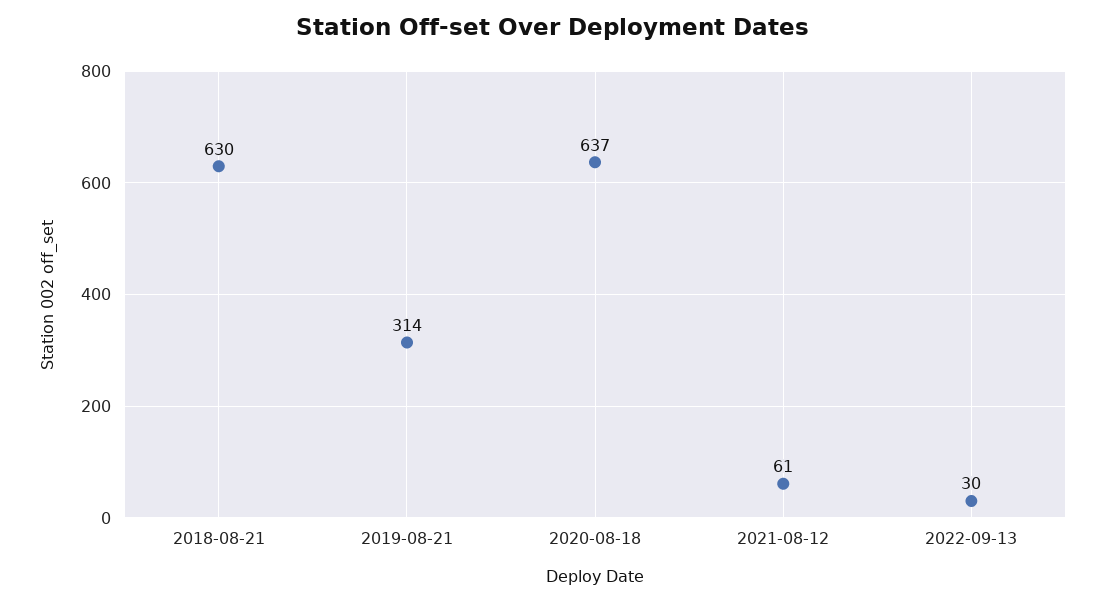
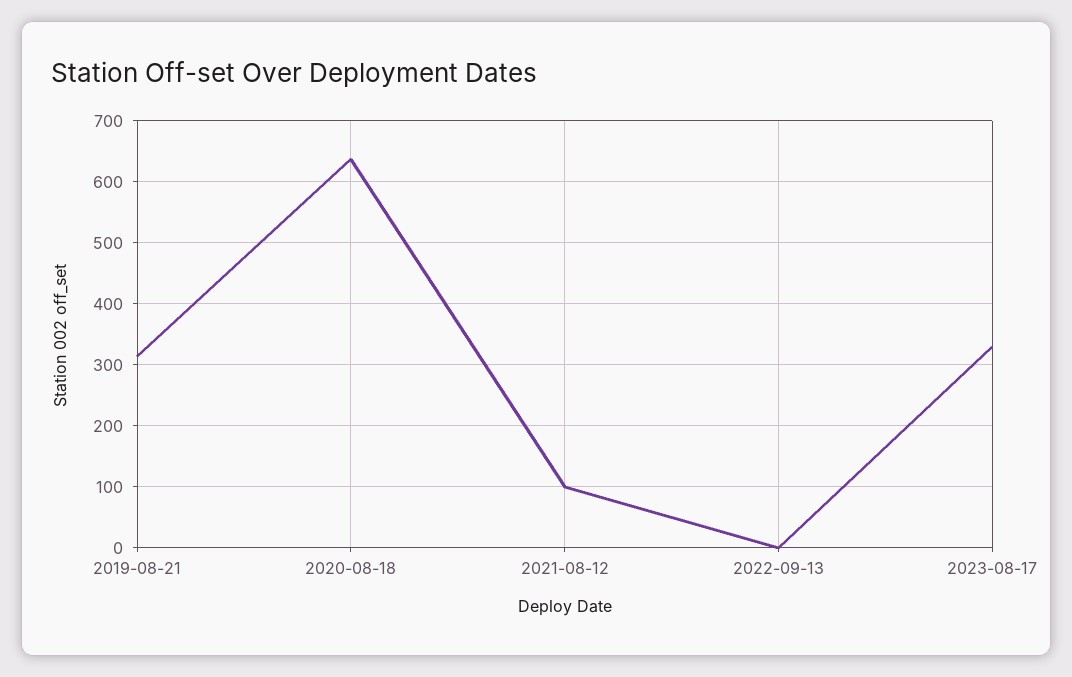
2018-08-21: 630 -> none
2021-08-12: 61 -> 100
2022-09-13: 30 -> 0
2023-08-17: none -> 330

